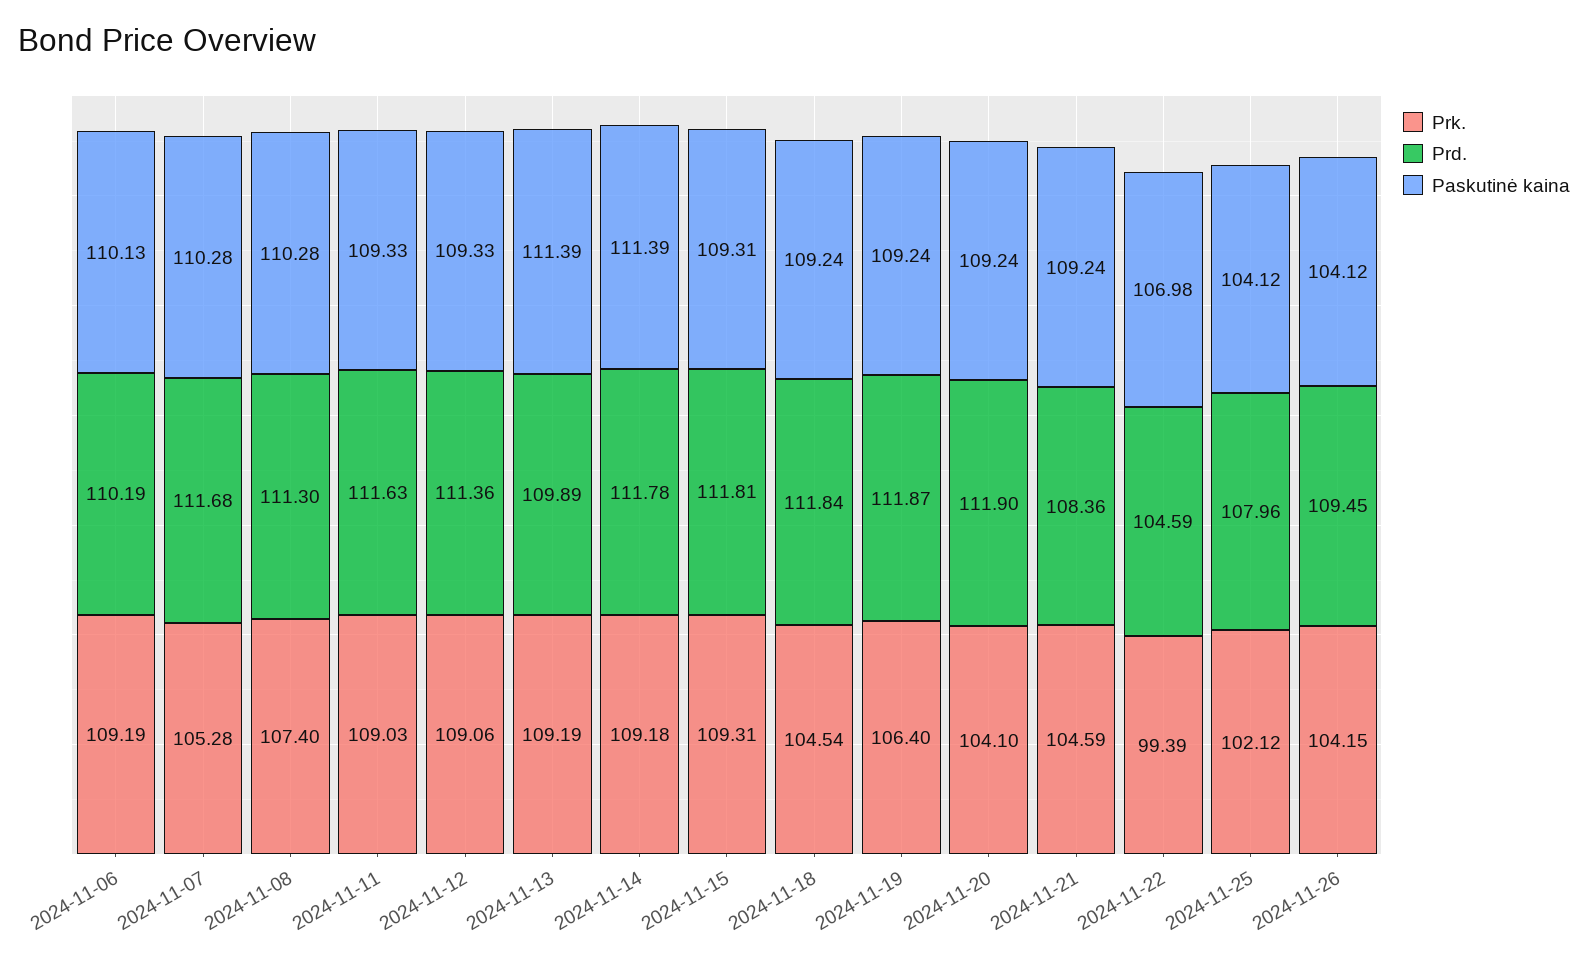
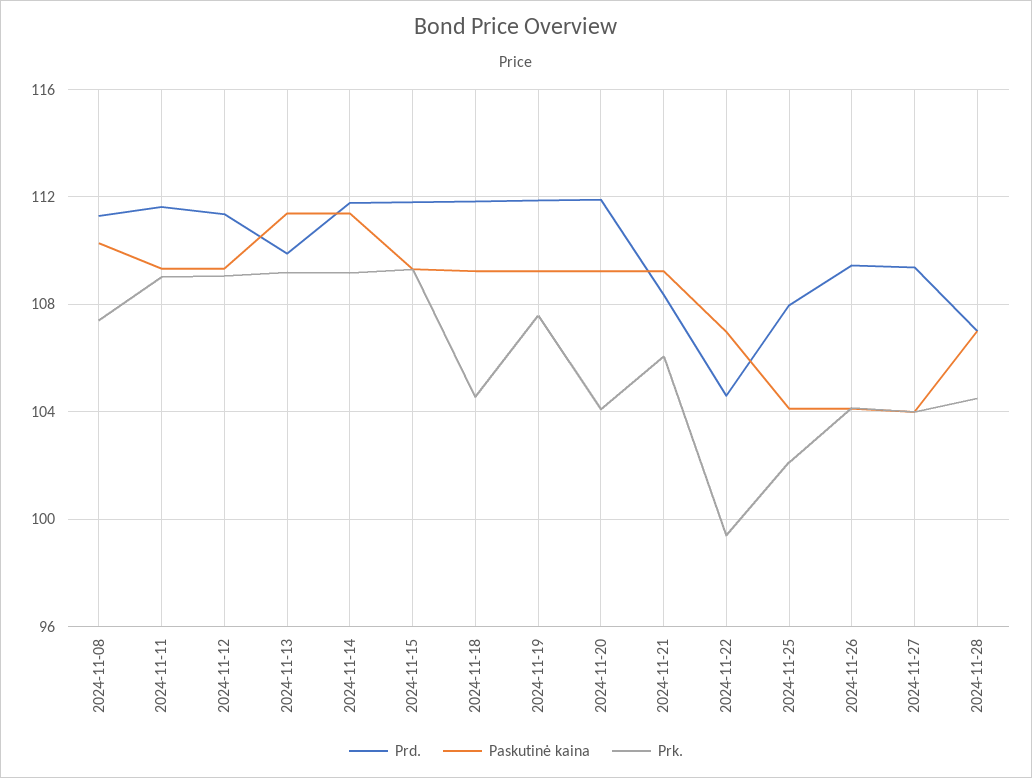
Prk., 2024-11-06: 109.19 -> none
Prd., 2024-11-06: 110.19 -> none
Paskutinė kaina, 2024-11-06: 110.13 -> none
Prk., 2024-11-07: 105.28 -> none
Prd., 2024-11-07: 111.68 -> none
Paskutinė kaina, 2024-11-07: 110.28 -> none
Prk., 2024-11-19: 106.4 -> 107.5
Prk., 2024-11-21: 104.59 -> 106
Prd., 2024-11-27: none -> 109.5
Paskutinė kaina, 2024-11-27: none -> 104
Prk., 2024-11-27: none -> 104
Prd., 2024-11-28: none -> 107
Paskutinė kaina, 2024-11-28: none -> 107
Prk., 2024-11-28: none -> 104.5

